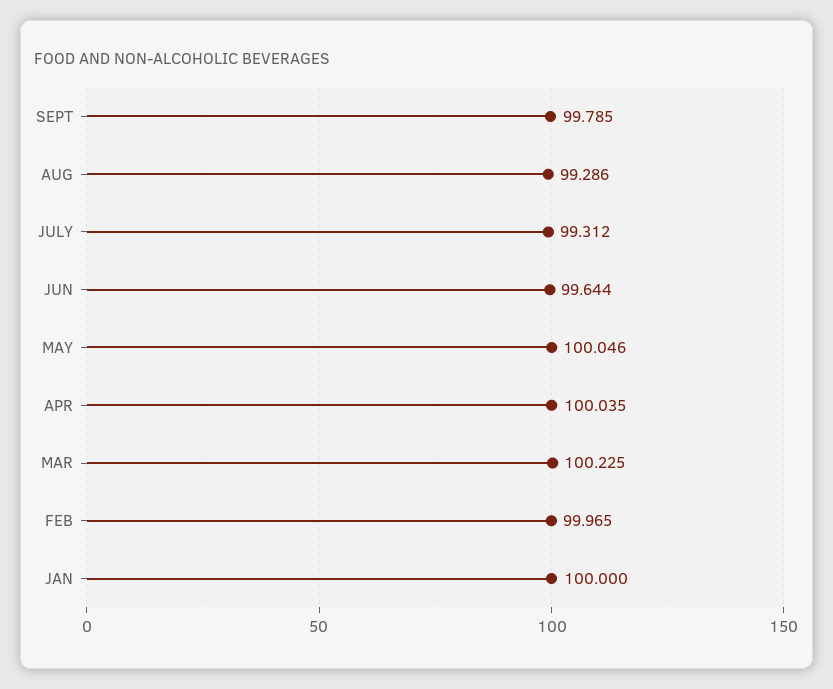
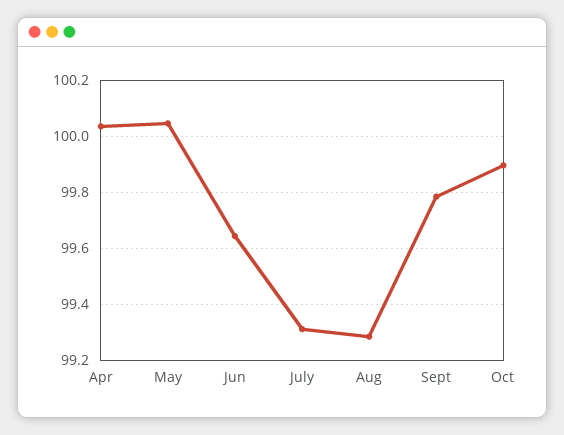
MAR: 100.225 -> none
FEB: 99.965 -> none
JAN: 100 -> none
Oct: none -> 99.9

